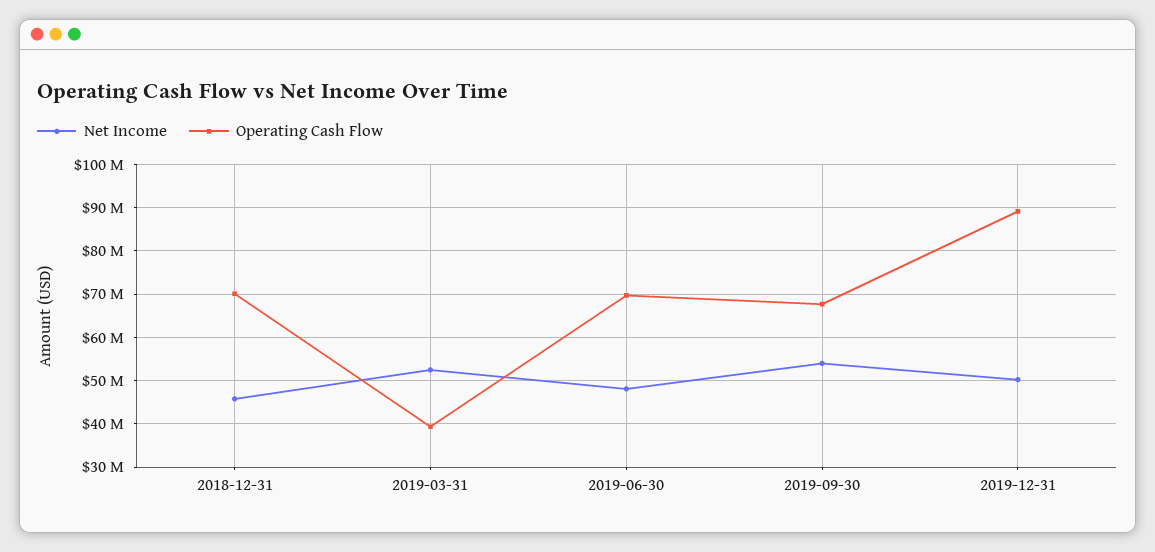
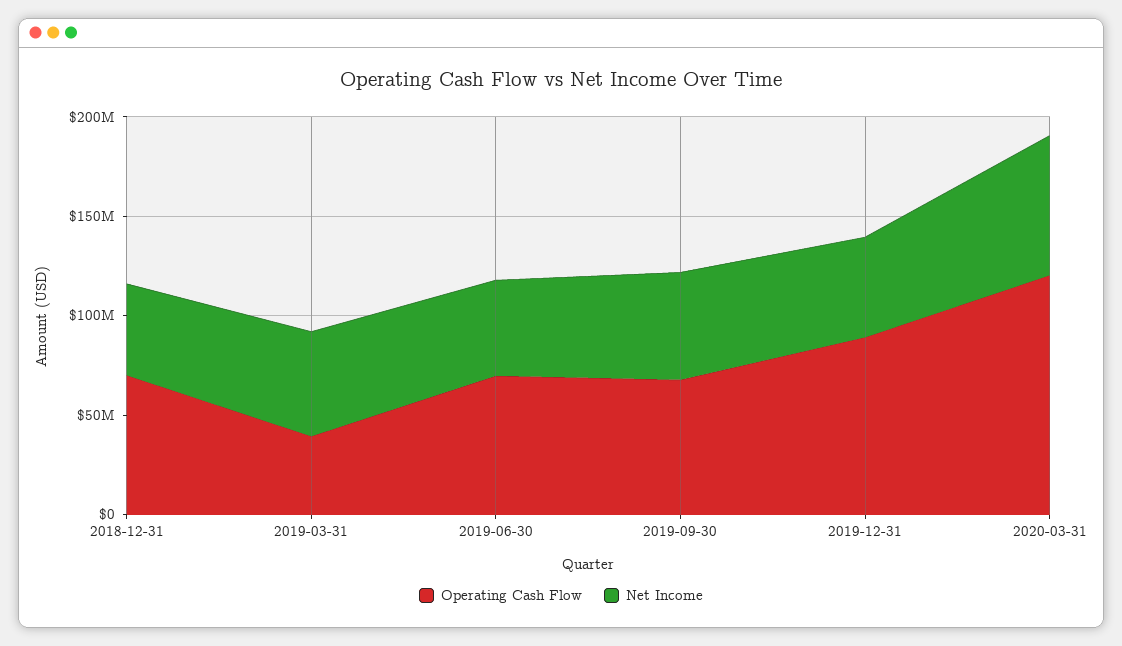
Operating Cash Flow, 2020-03-31: none -> 120000000
Net Income, 2020-03-31: none -> 70000000

